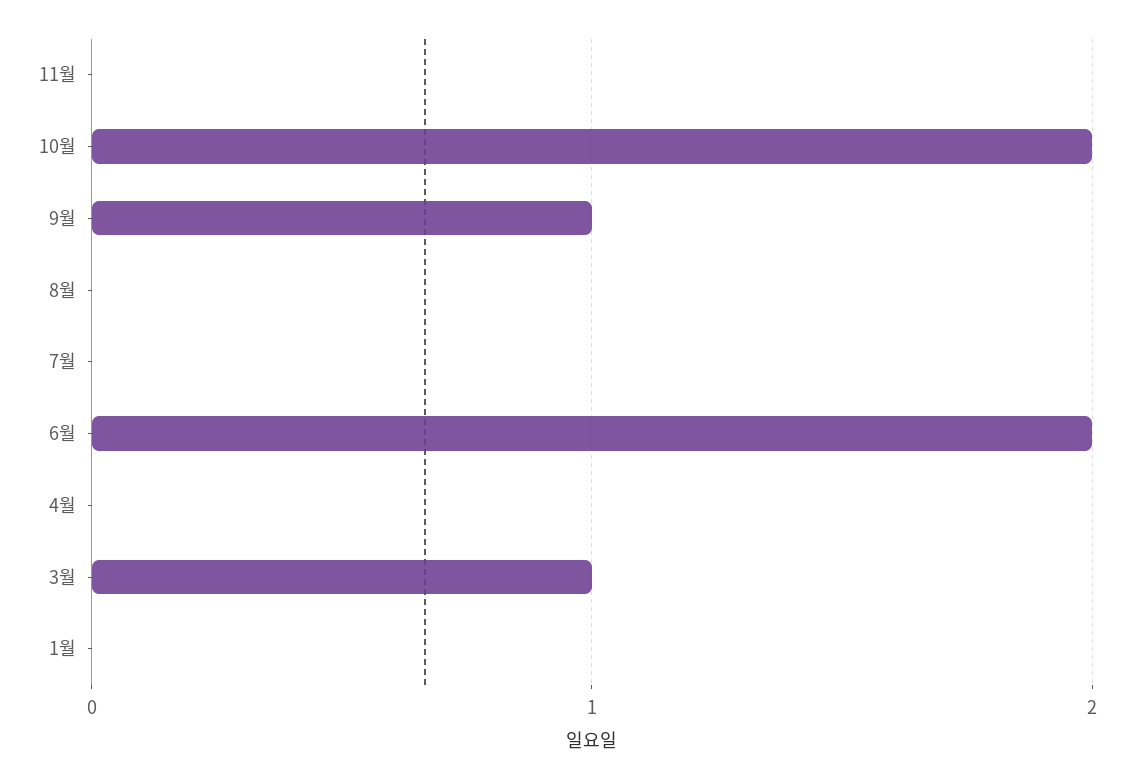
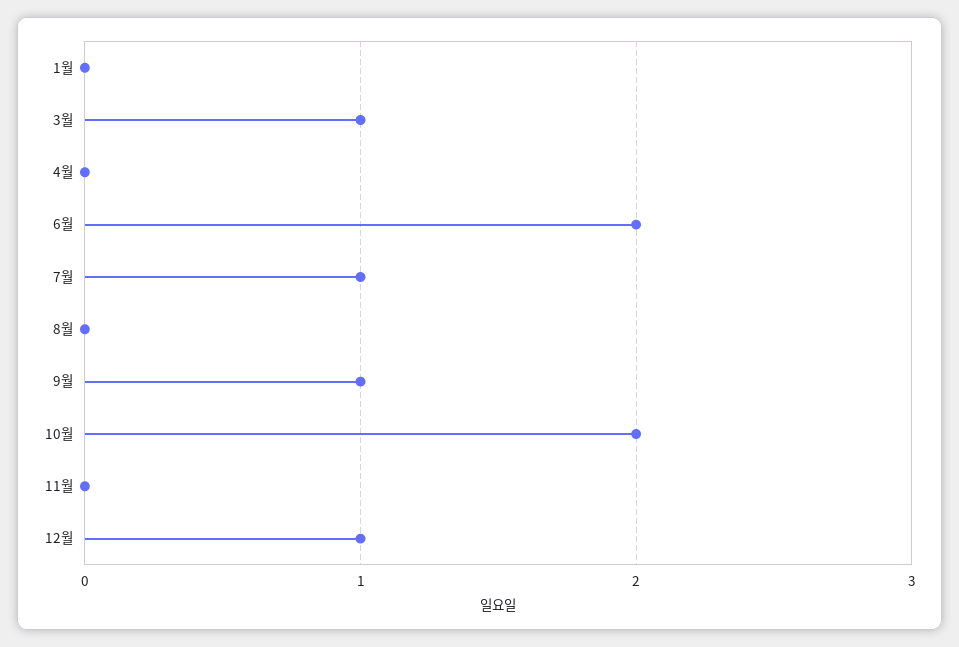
7월: 0 -> 1
12월: none -> 1

